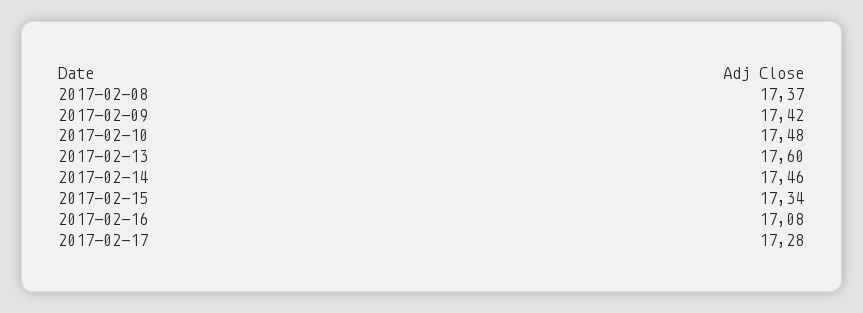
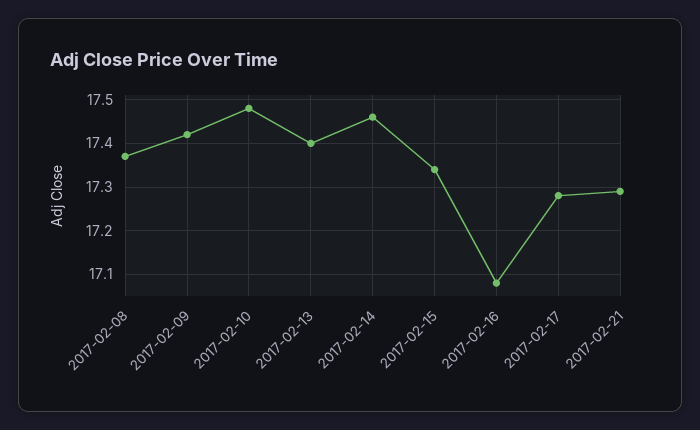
2017-02-13: 17.6 -> 17.4
2017-02-21: none -> 17.3

